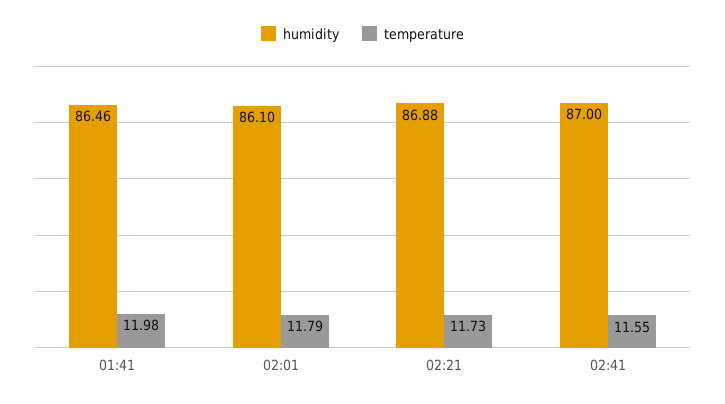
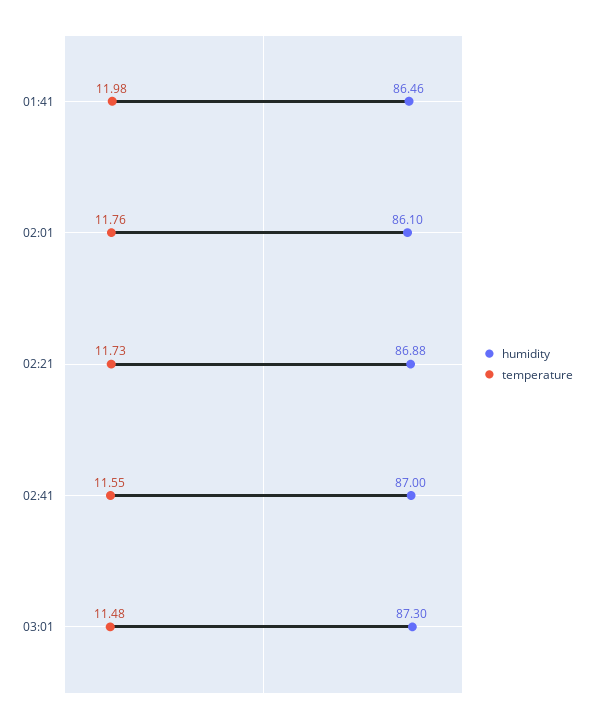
temperature, 02:01: 11.79 -> 11.76
humidity, 03:01: none -> 87.3
temperature, 03:01: none -> 11.48

